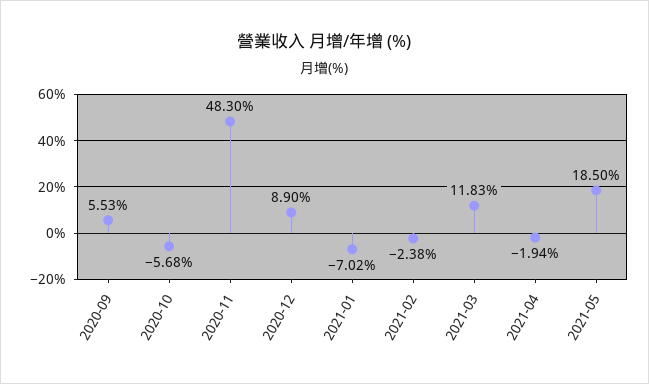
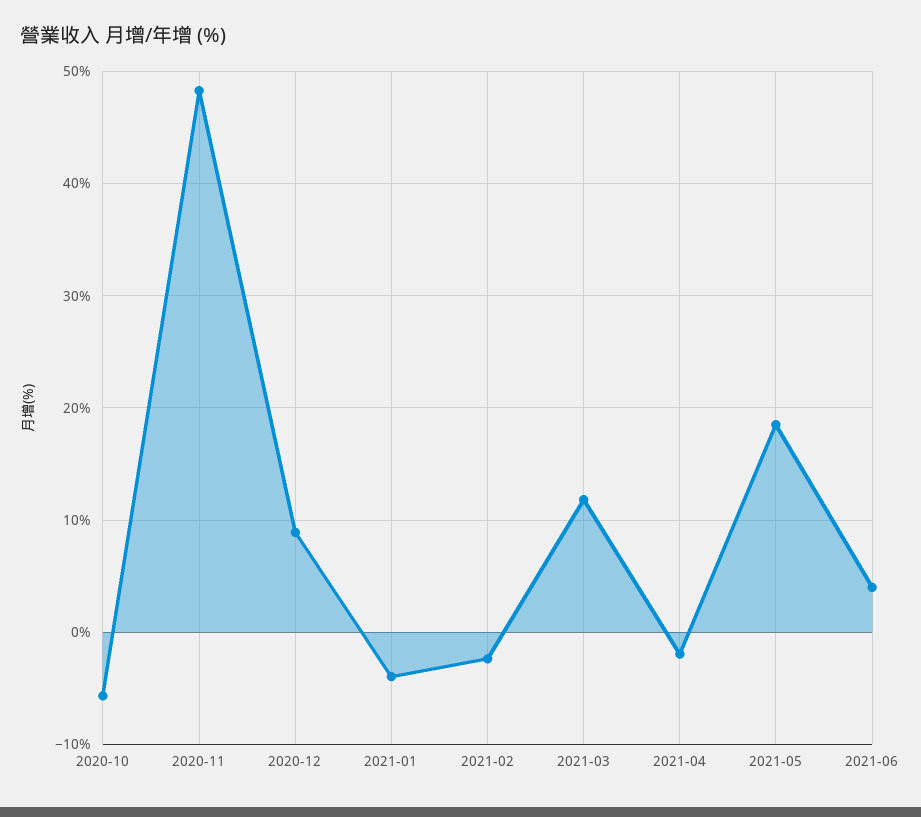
2020-09: 5.53 -> none
2021-01: -7.02 -> -4
2021-06: none -> 4

